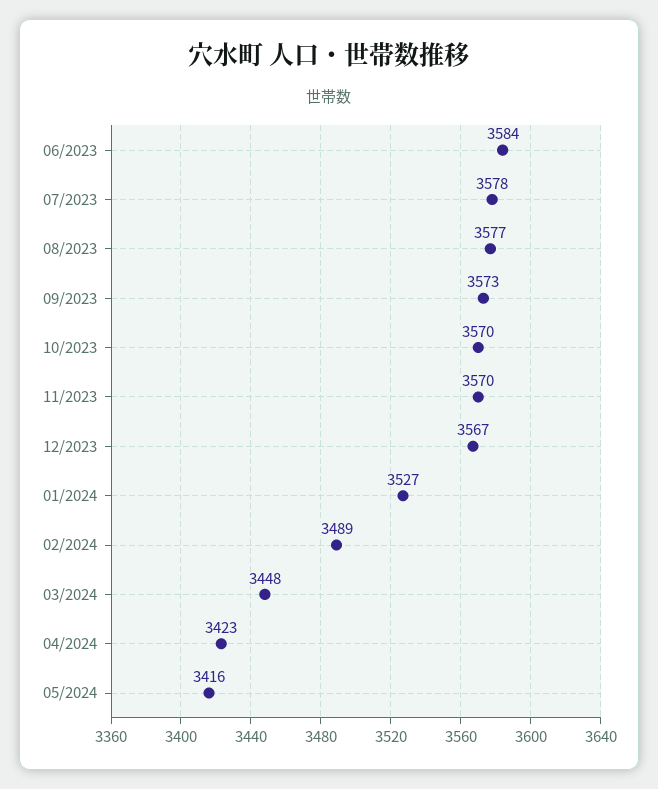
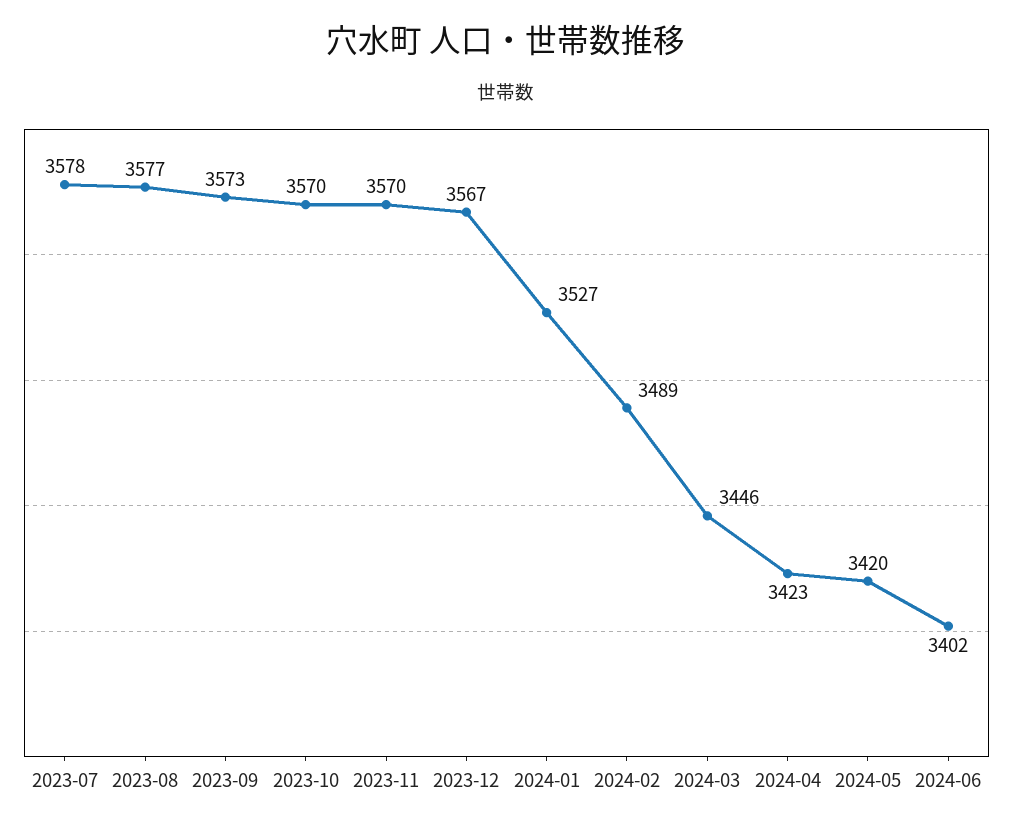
06/2023: 3584 -> none
03/2024: 3448 -> 3446
05/2024: 3416 -> 3420
2024-06: none -> 3402

